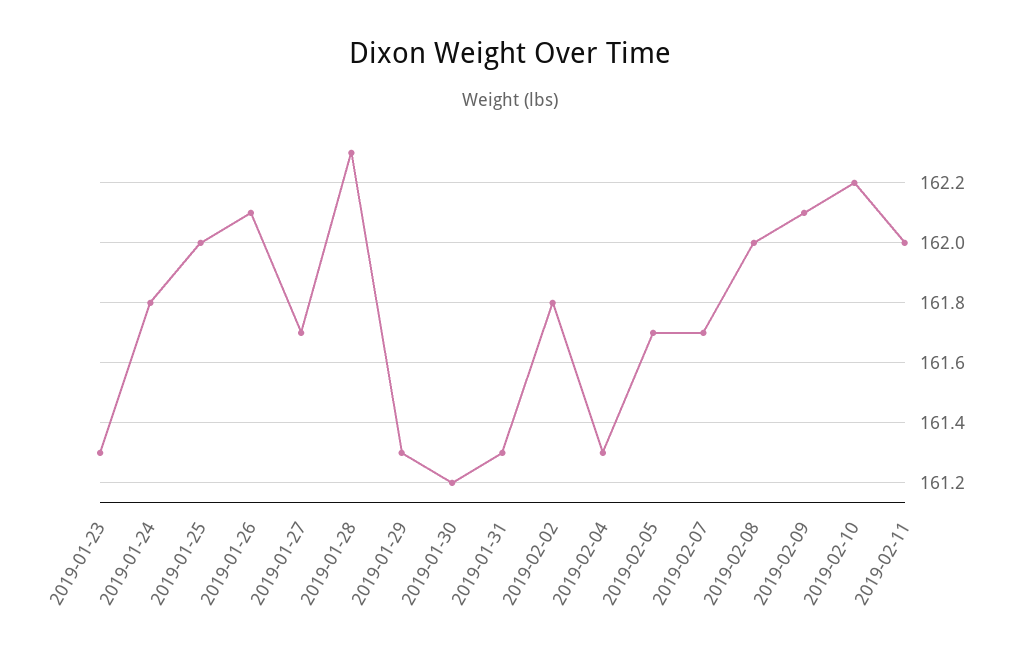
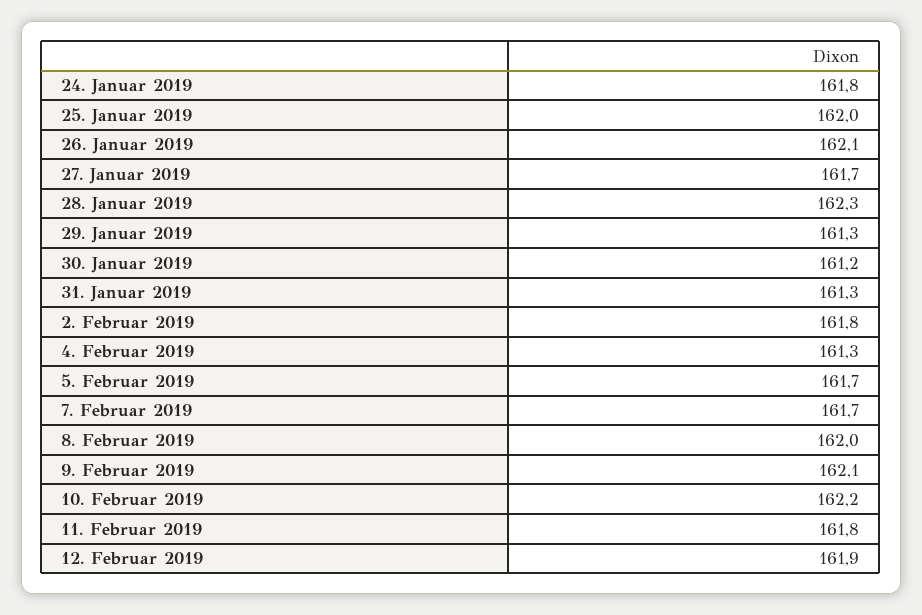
2019-01-23: 161.3 -> none
2019-02-11: 162 -> 161.8
12. Februar 2019: none -> 161.9

